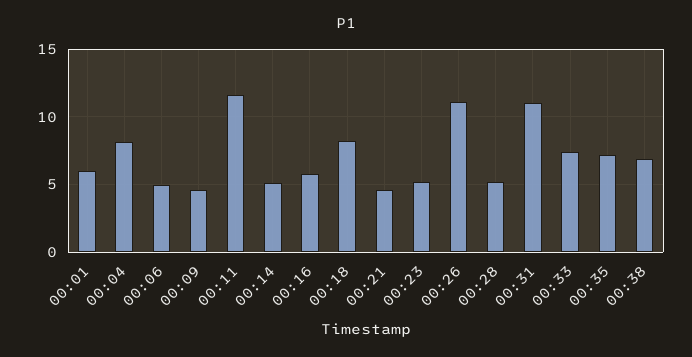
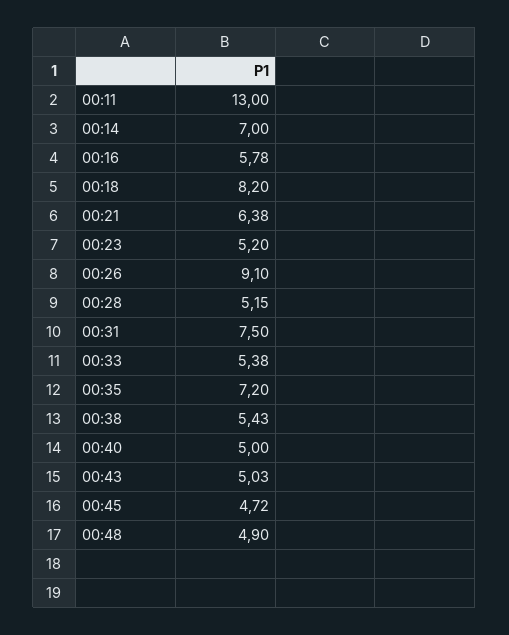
00:01: 6 -> none
00:04: 8 -> none
00:06: 5 -> none
00:09: 4.5 -> none
00:11: 11.5 -> 13
00:14: 5 -> 7
00:21: 4.5 -> 6.38
00:26: 11 -> 9.1
00:31: 11 -> 7.5
00:33: 7.5 -> 5.38
00:38: 7 -> 5.43
00:40: none -> 5
00:43: none -> 5.03
00:45: none -> 4.72
00:48: none -> 4.9

